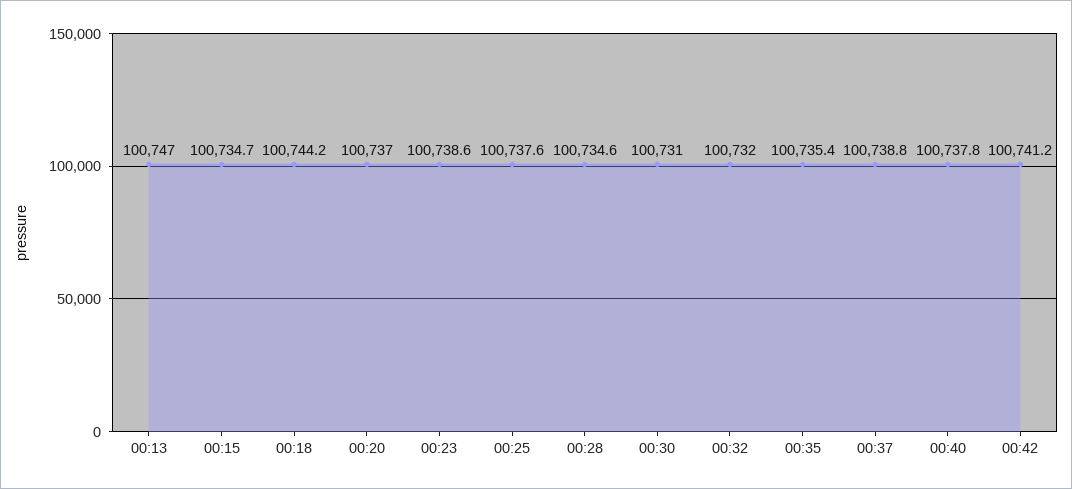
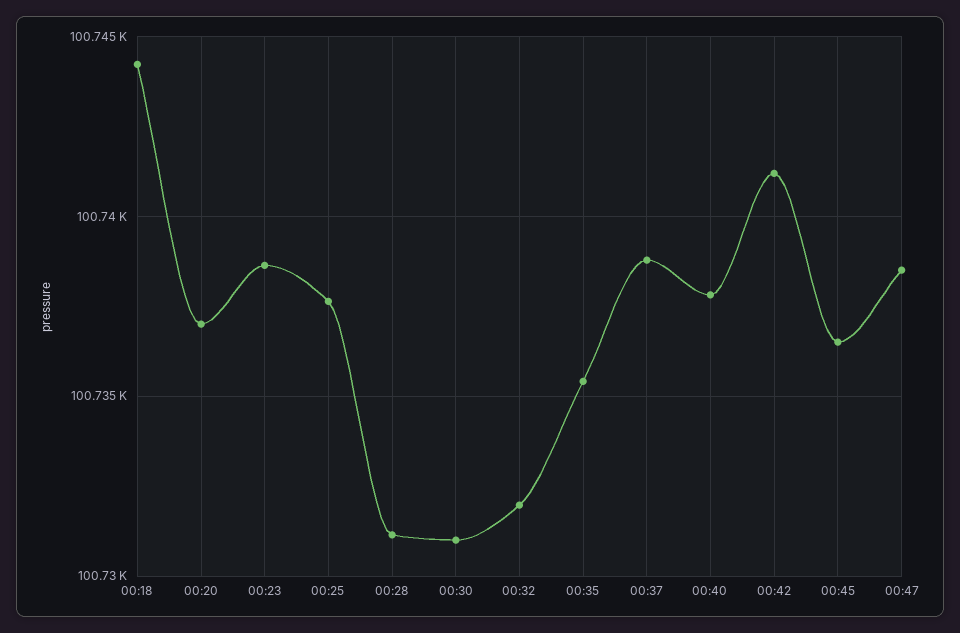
00:13: 100747 -> none
00:15: 100734.7 -> none
00:28: 100734.6 -> 100731
00:45: none -> 100736.5
00:47: none -> 100738.5

